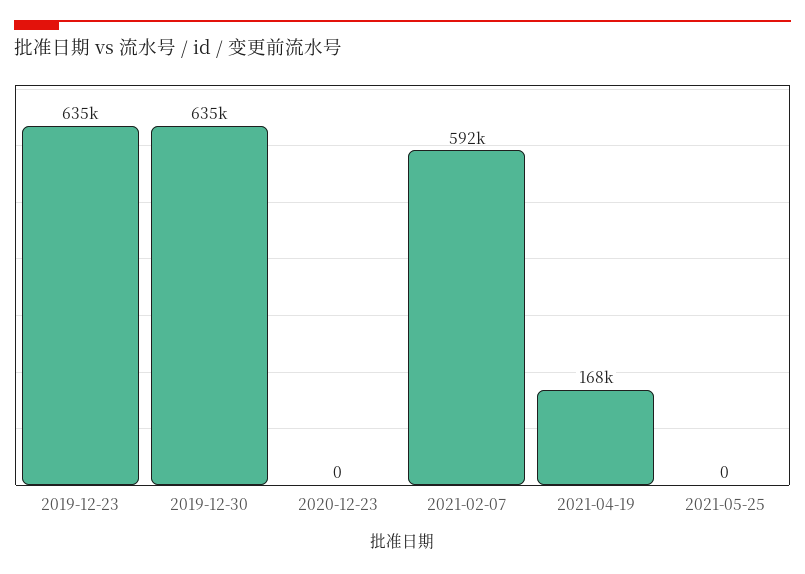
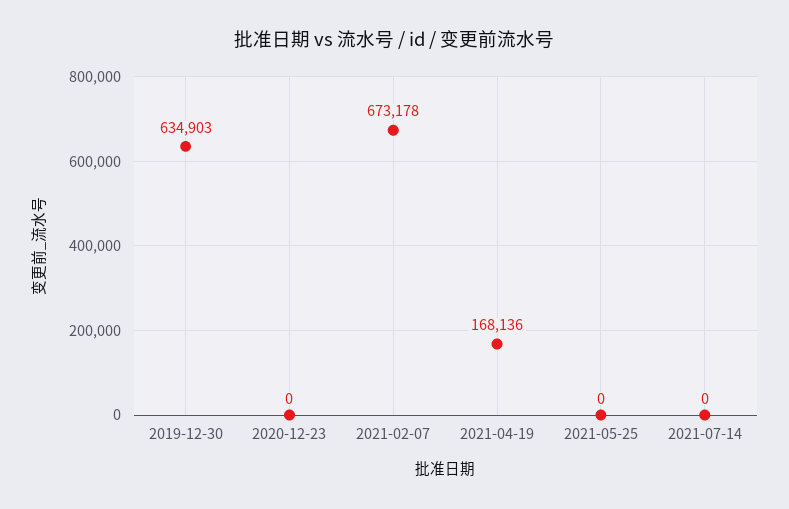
2019-12-23: 635000 -> none
2021-02-07: 592000 -> 673178
2021-07-14: none -> 0

